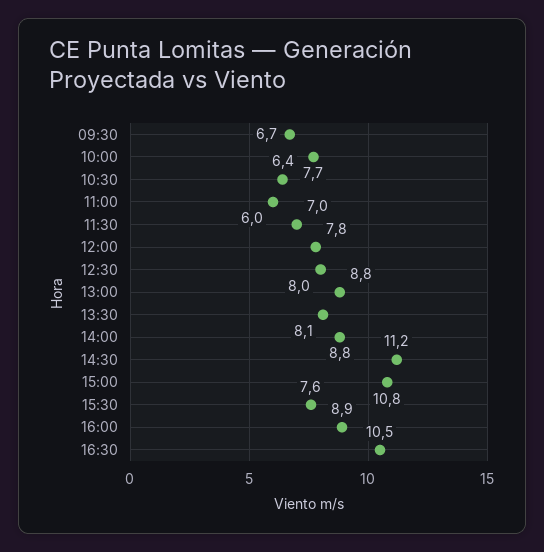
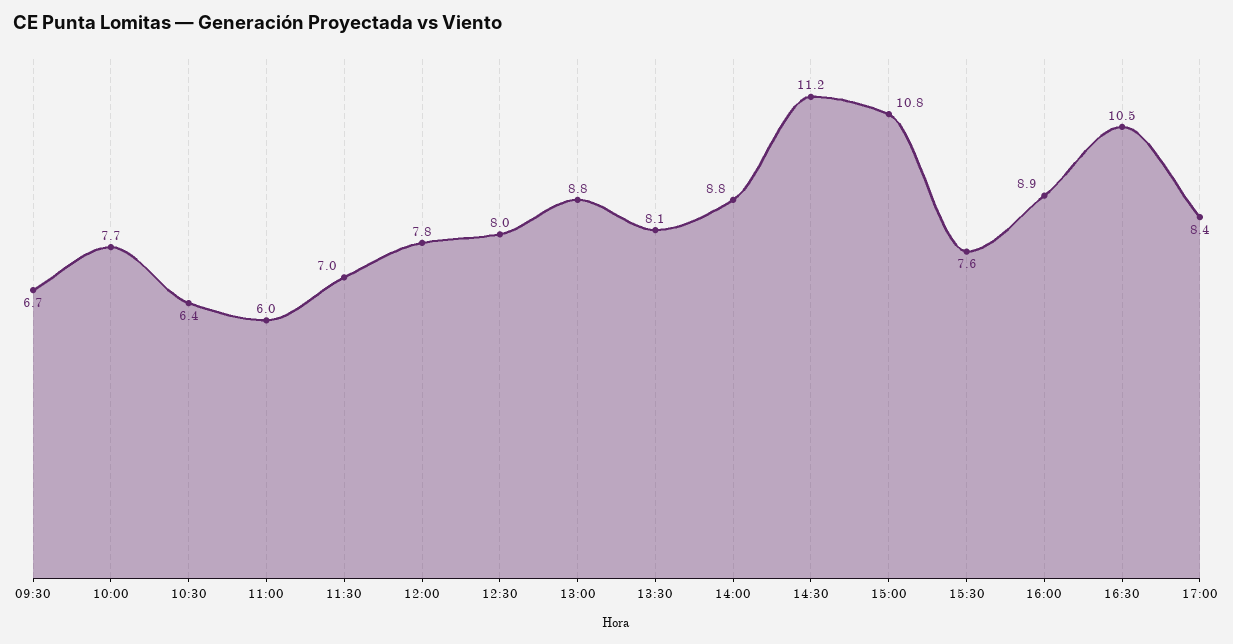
17:00: none -> 8.4

